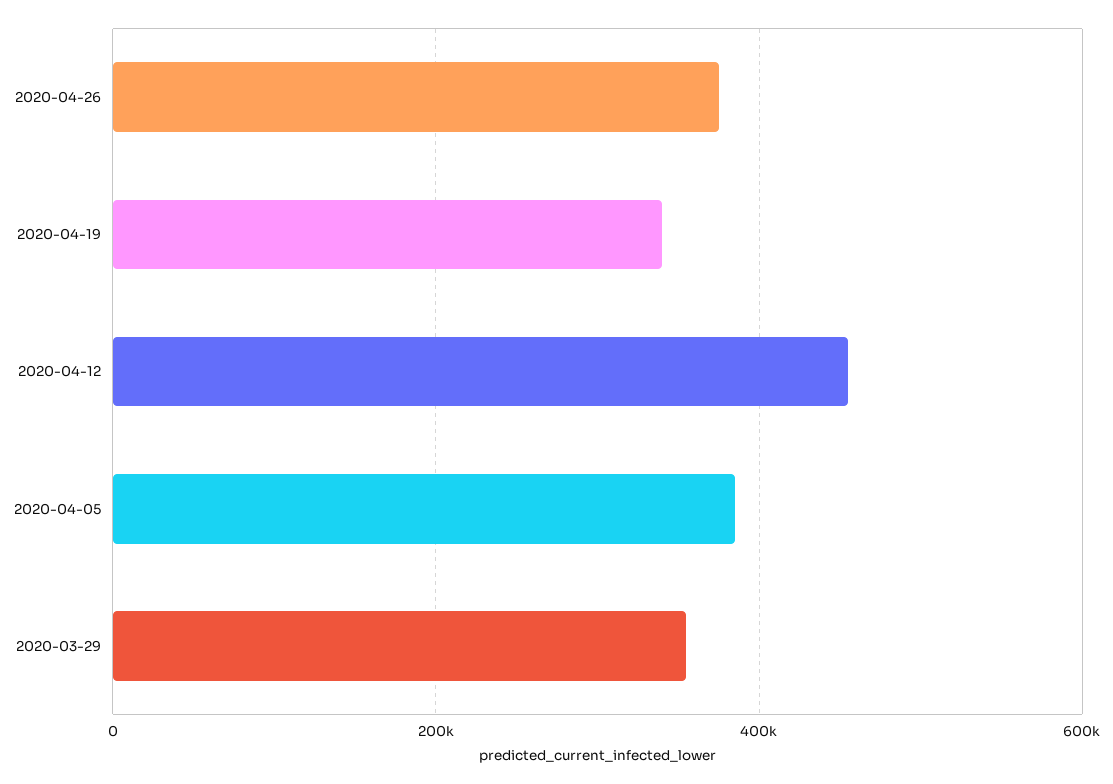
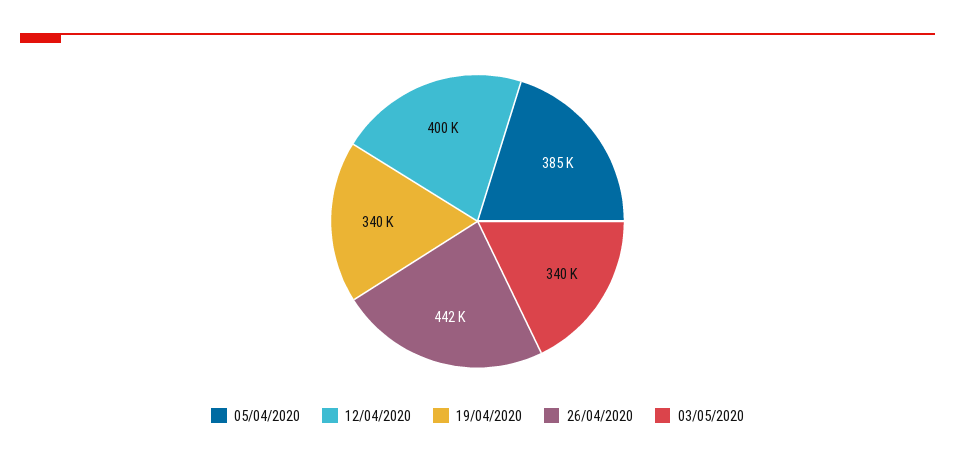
2020-04-26: 380000 -> 442000
2020-04-12: 460000 -> 400000
2020-03-29: 360000 -> none
03/05/2020: none -> 340000

